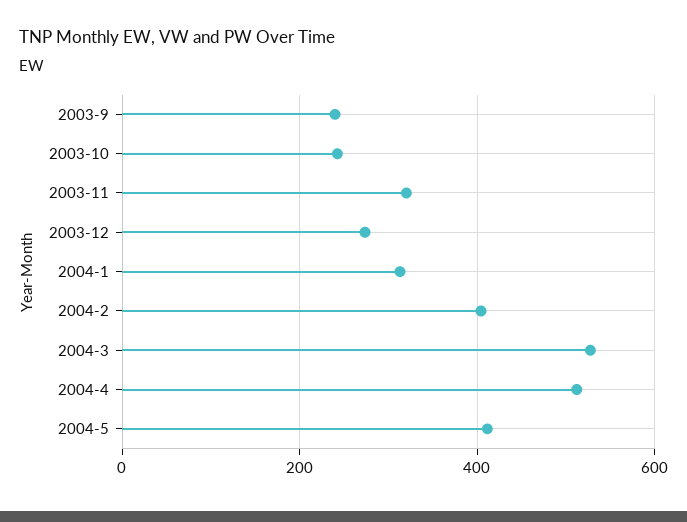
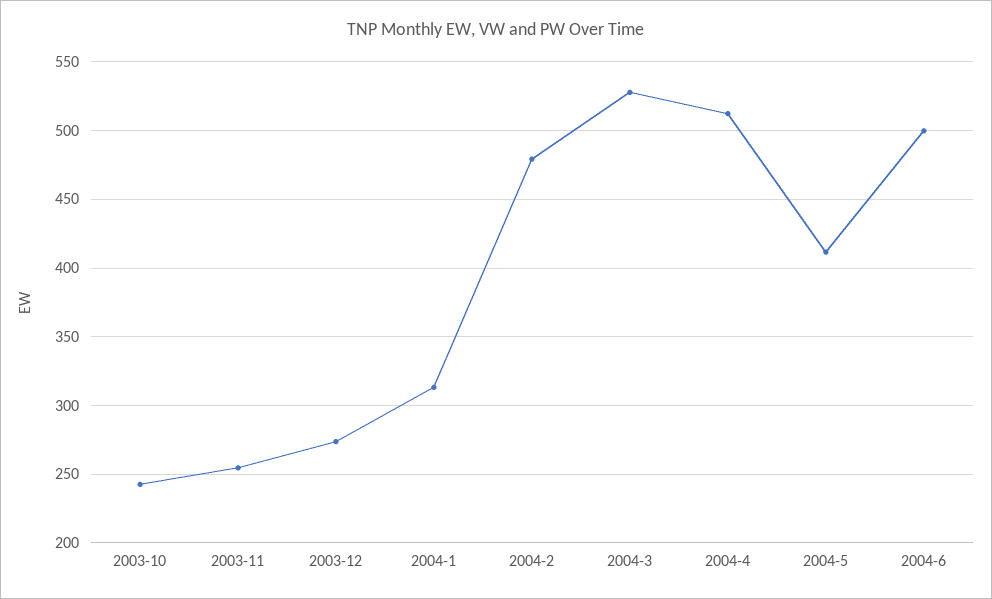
2003-9: 240 -> none
2003-11: 320 -> 255
2004-2: 400 -> 480
2004-6: none -> 500

